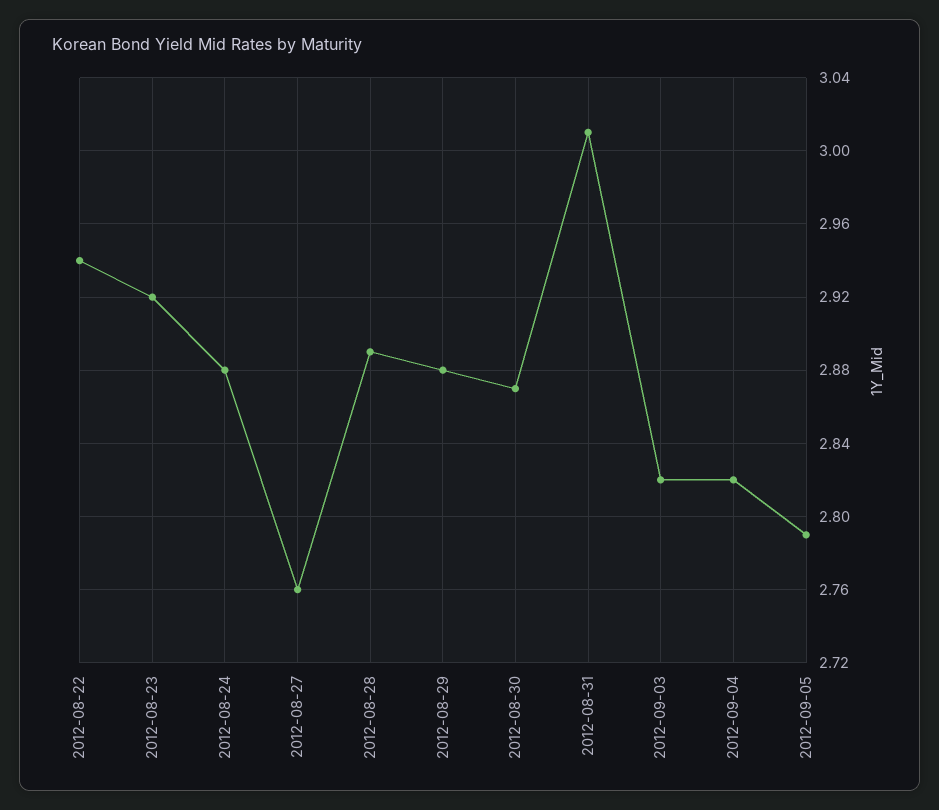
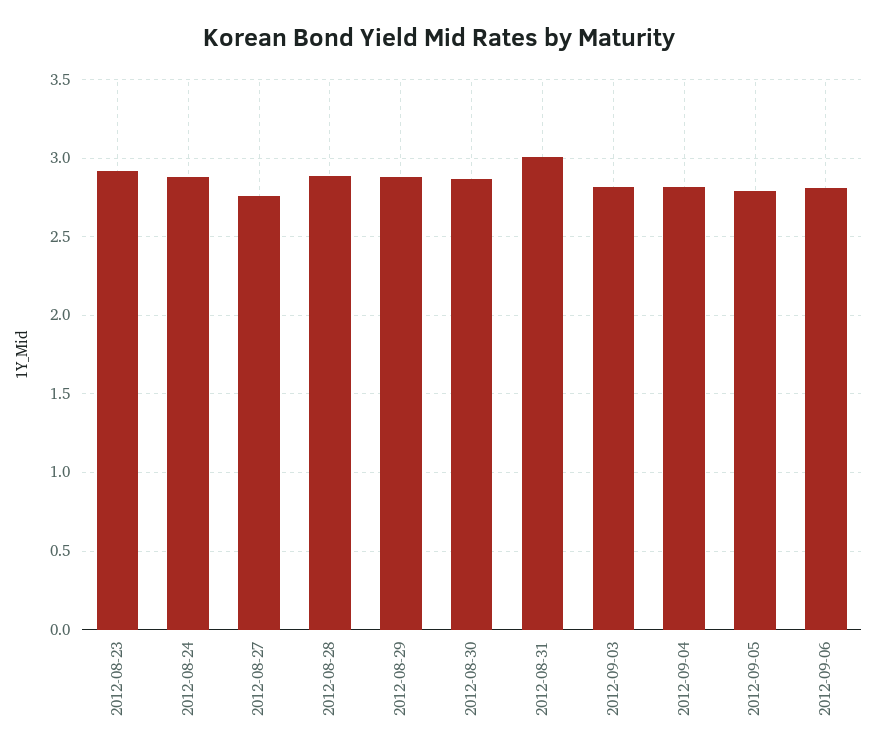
2012-08-22: 2.94 -> none
2012-09-06: none -> 2.8

